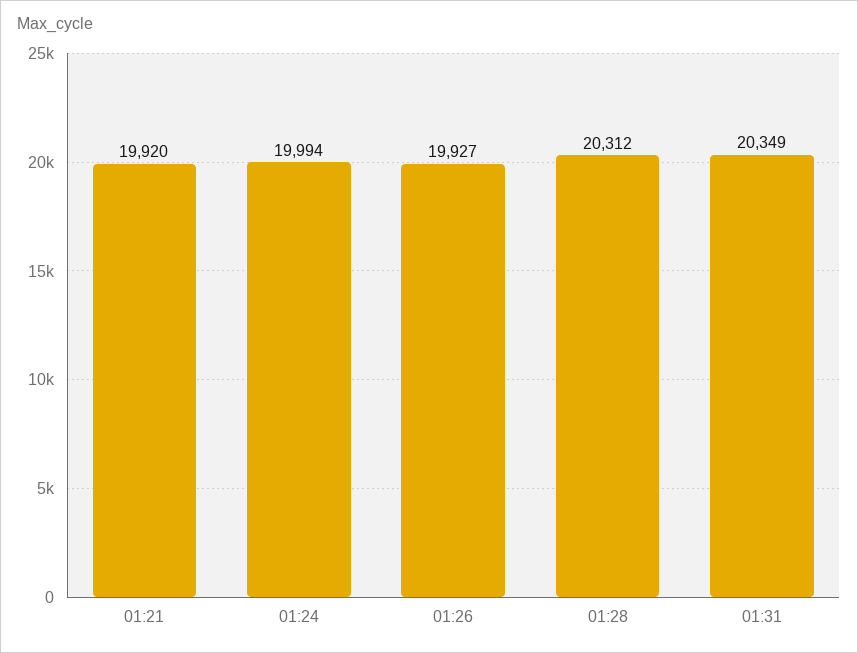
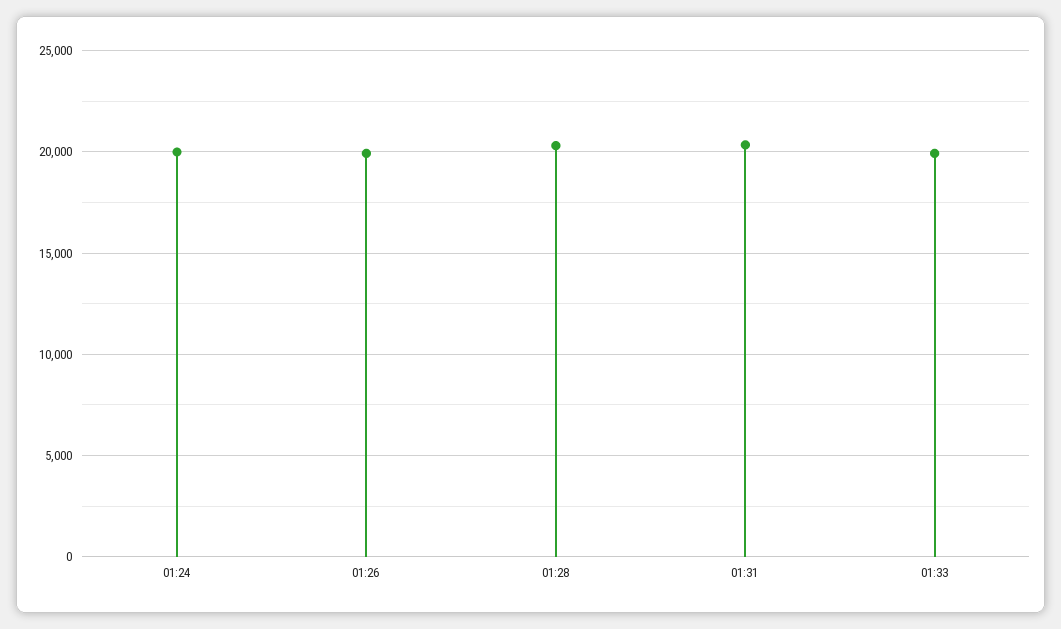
01:21: 19920 -> none
01:33: none -> 20000

